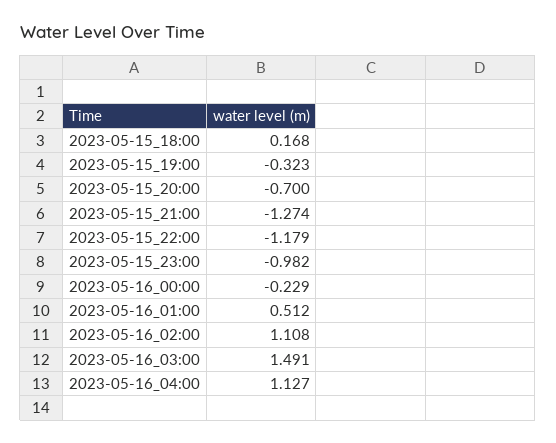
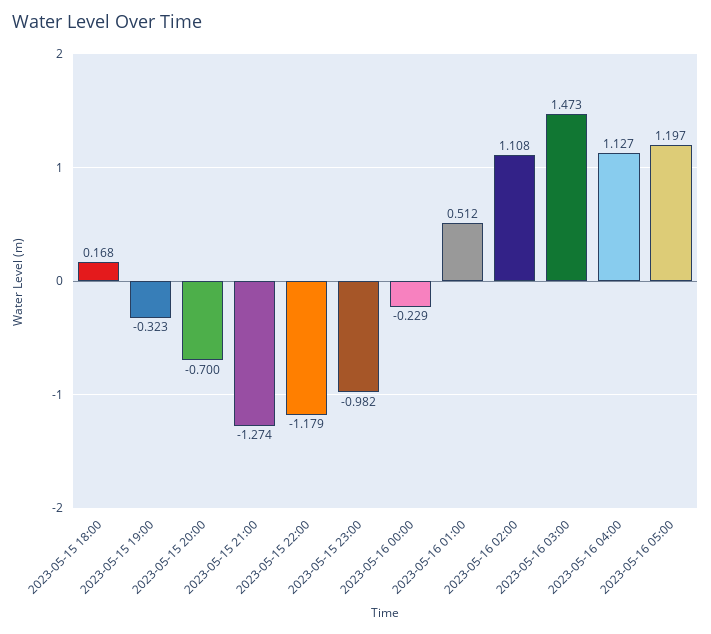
2023-05-16_03:00: 1.491 -> 1.473
2023-05-16 05:00: none -> 1.197

